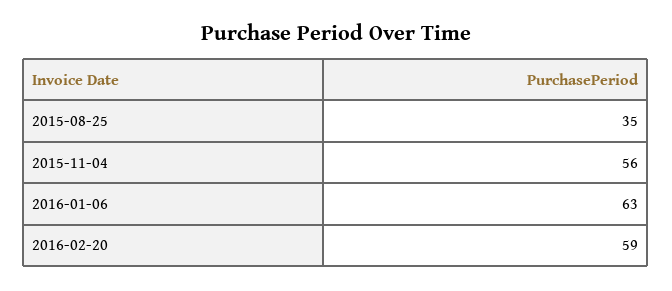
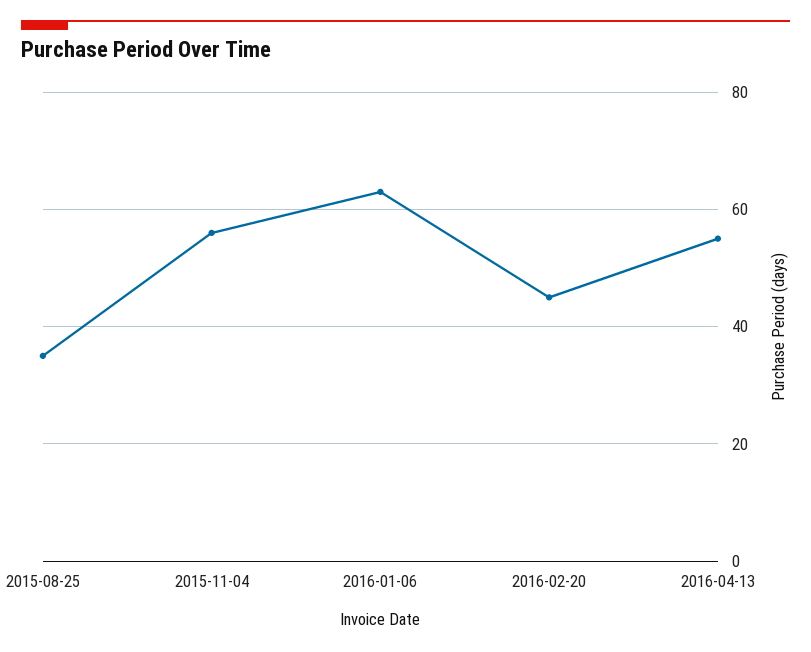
2016-02-20: 59 -> 45
2016-04-13: none -> 55

